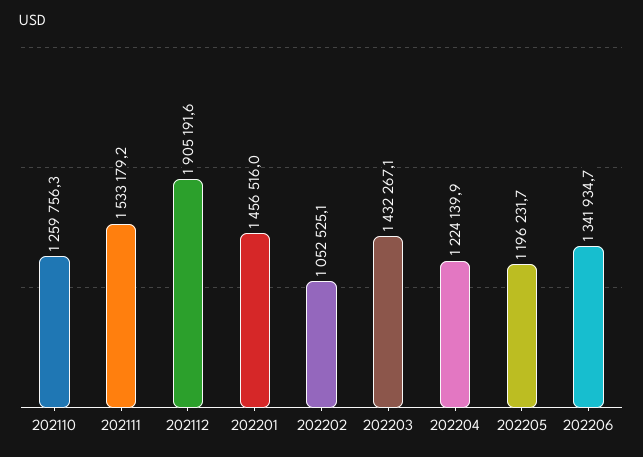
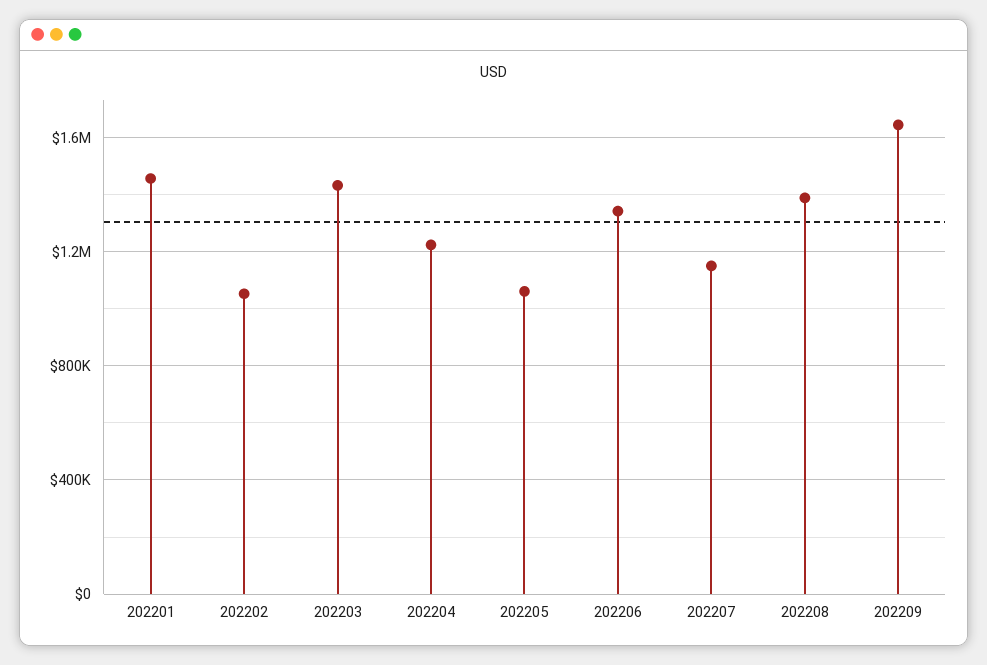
202110: 1259756.3 -> none
202111: 1533179.2 -> none
202112: 1905191.6 -> none
202205: 1196231.7 -> 1050000
202207: none -> 1150000
202208: none -> 1400000
202209: none -> 1650000

